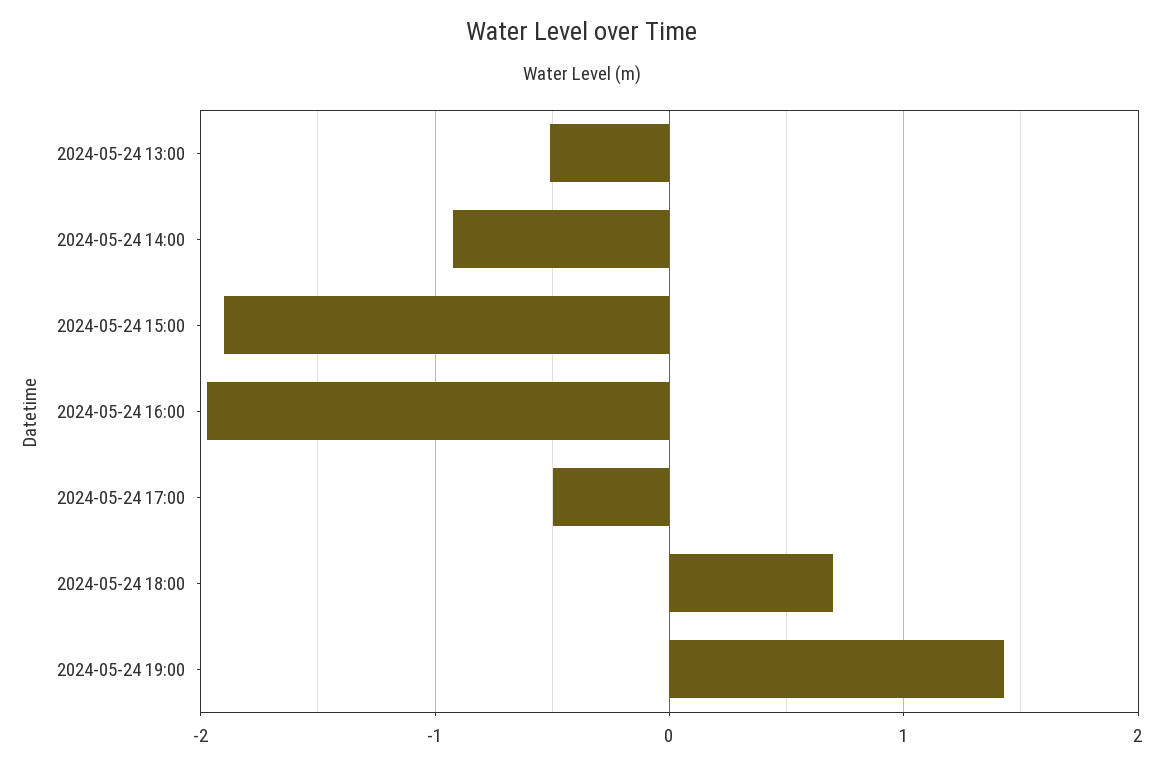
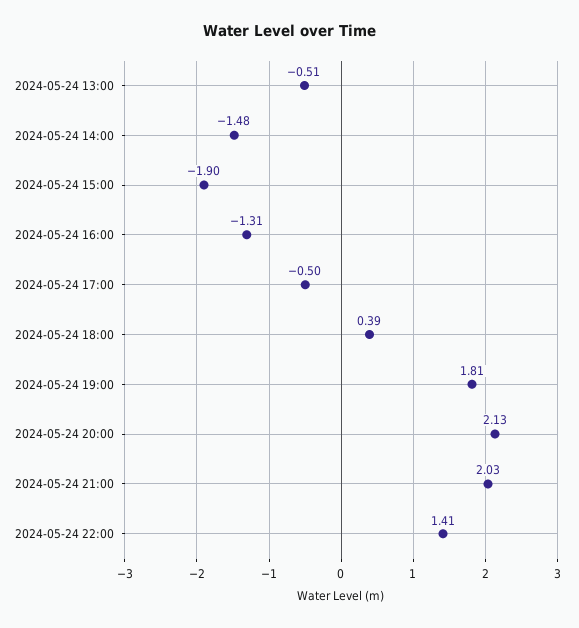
2024-05-24 14:00: -0.9 -> -1.48
2024-05-24 16:00: -2 -> -1.31
2024-05-24 18:00: 0.7 -> 0.39
2024-05-24 19:00: 1.4 -> 1.81
2024-05-24 20:00: none -> 2.13
2024-05-24 21:00: none -> 2.03
2024-05-24 22:00: none -> 1.41

